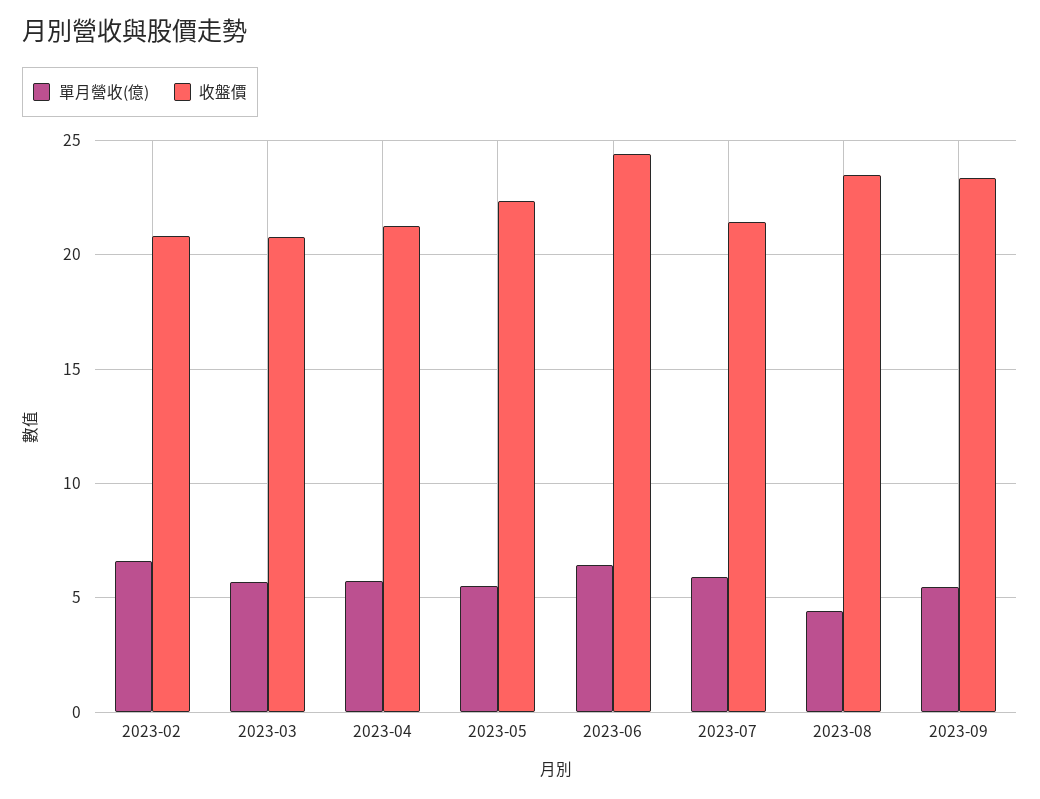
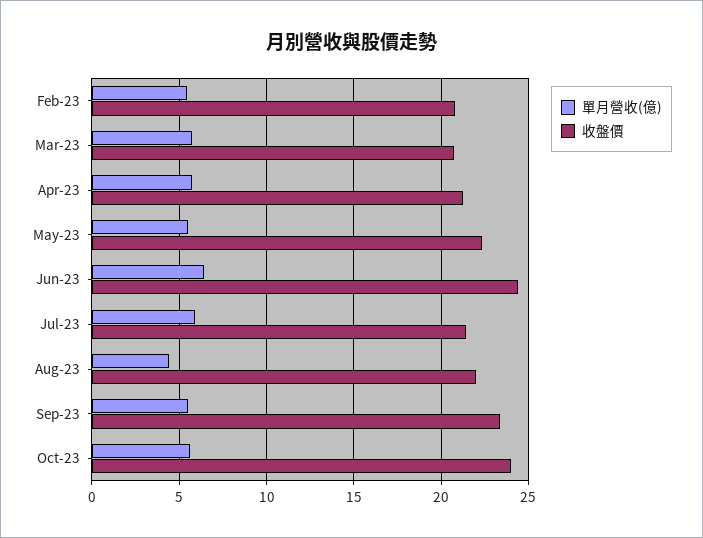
單月營收(億), 2023-02: 6.5 -> 5.5
收盤價, 2023-08: 23.5 -> 22
單月營收(億), Oct-23: none -> 5.5
收盤價, Oct-23: none -> 24

